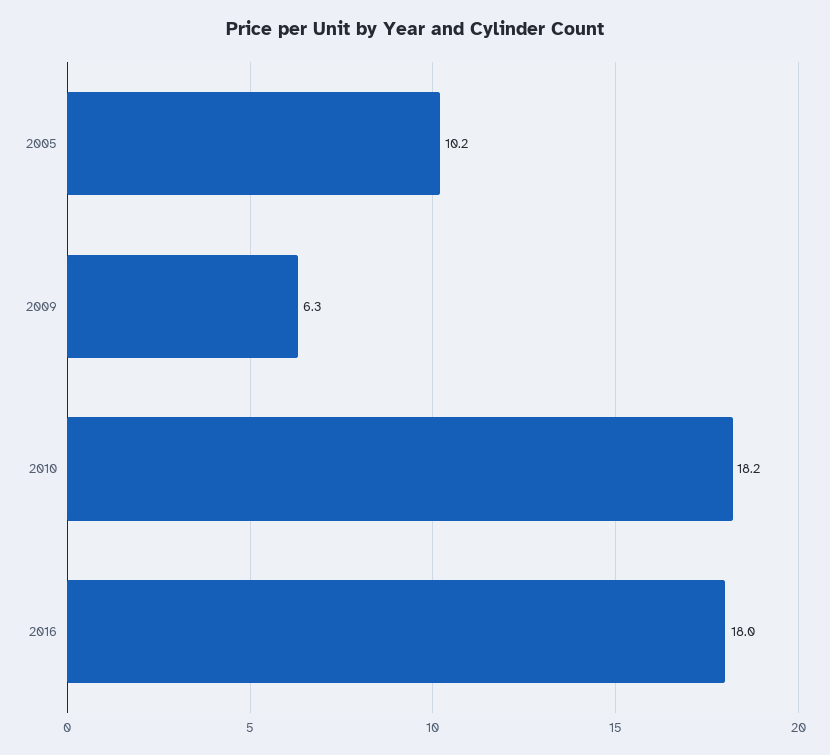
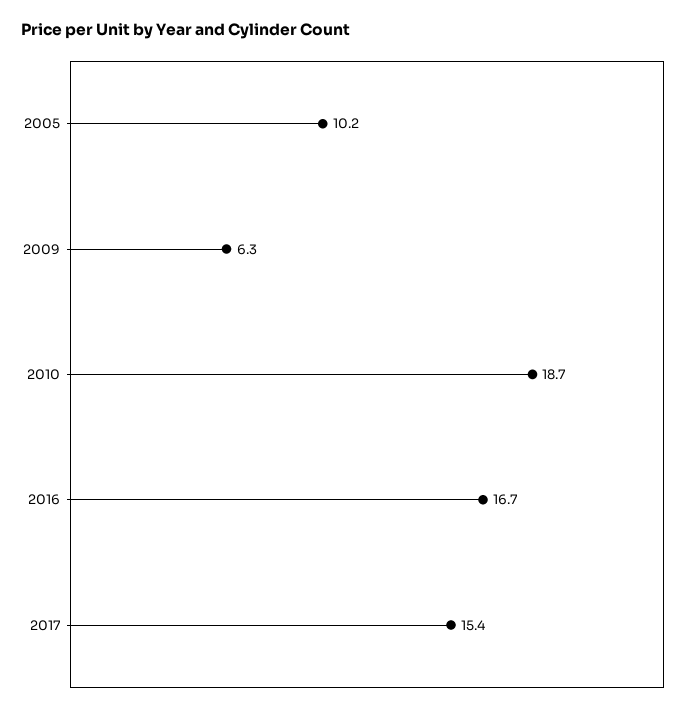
2010: 18.2 -> 18.7
2016: 18 -> 16.7
2017: none -> 15.4

